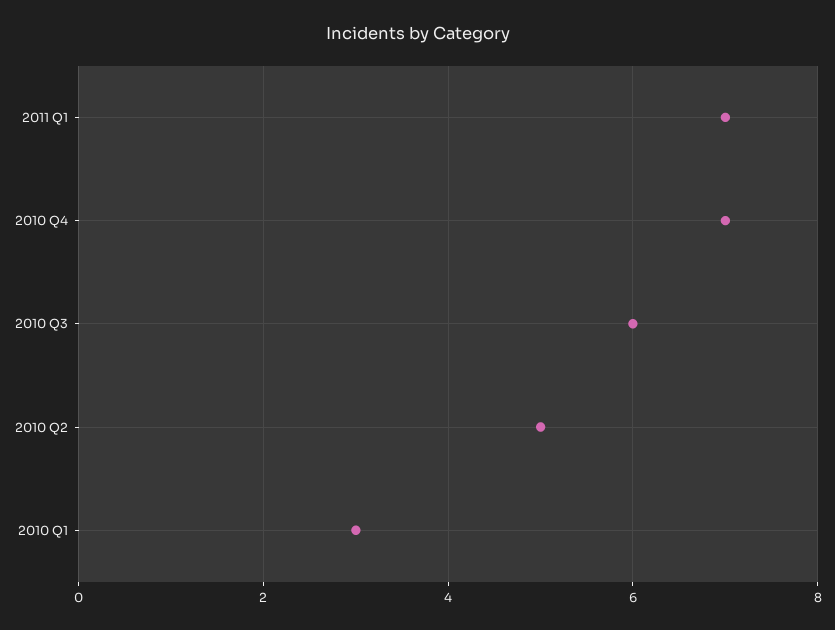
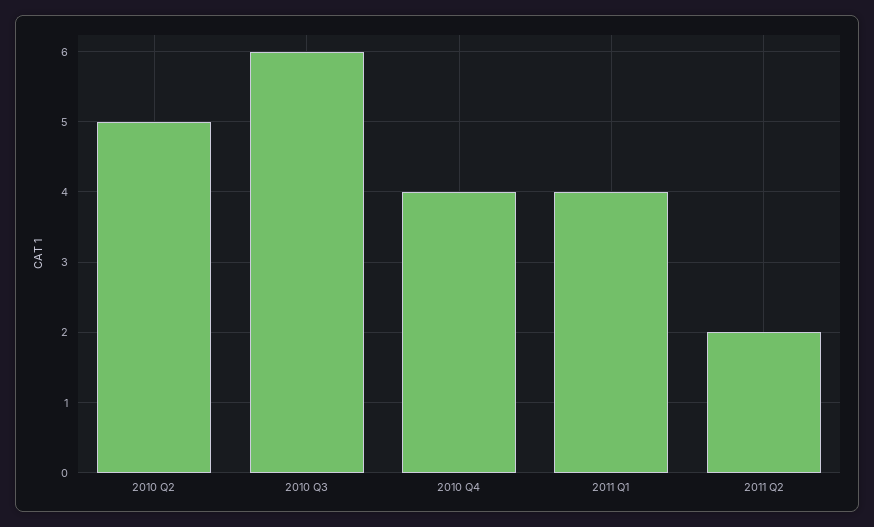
2011 Q1: 7 -> 4
2010 Q4: 7 -> 4
2010 Q1: 3 -> none
2011 Q2: none -> 2

